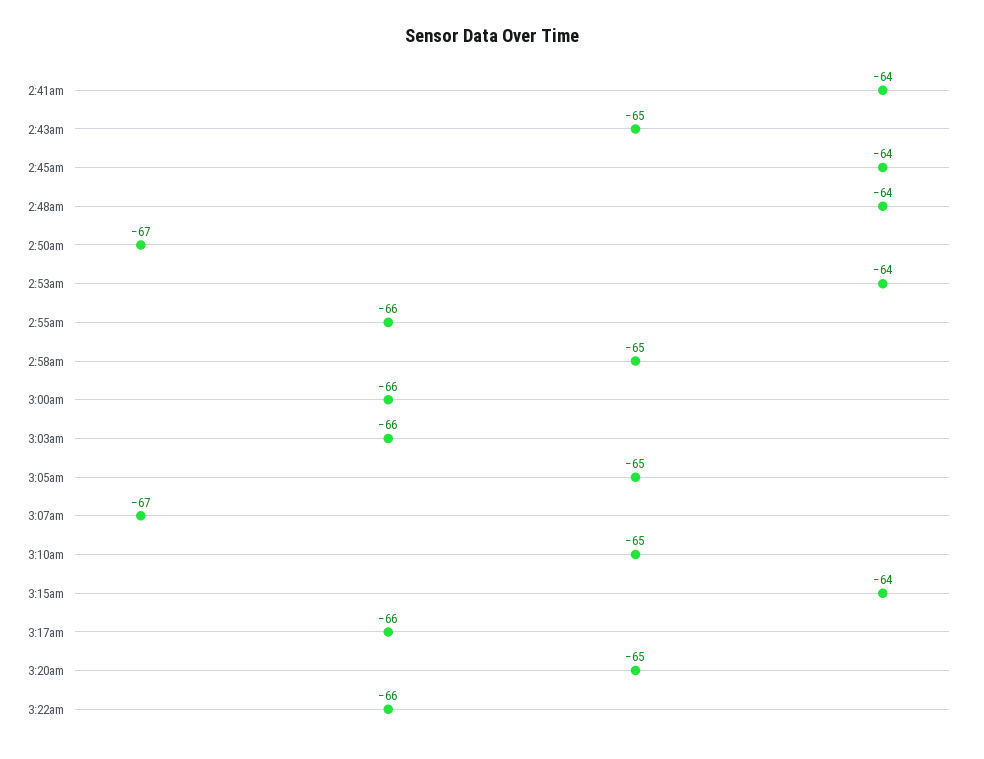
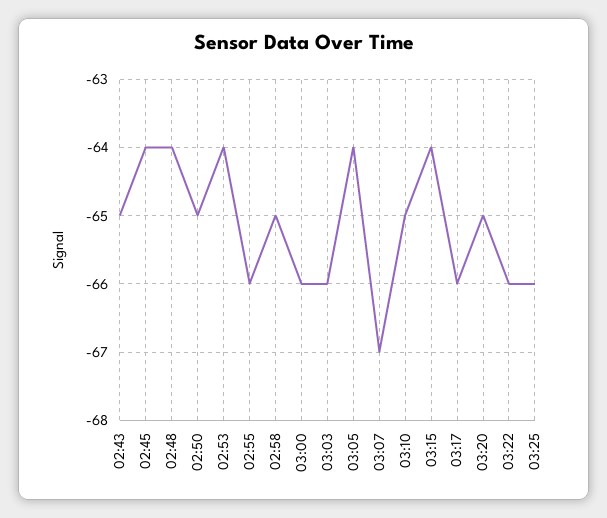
2:41am: -64 -> none
2:50am: -67 -> -65
3:05am: -65 -> -64
03:25: none -> -66

